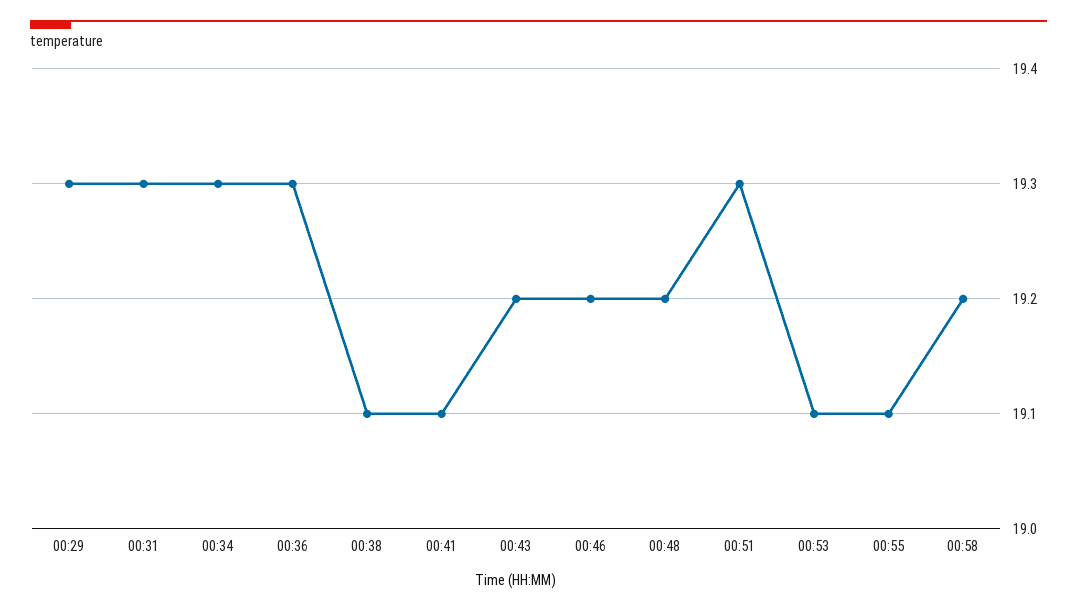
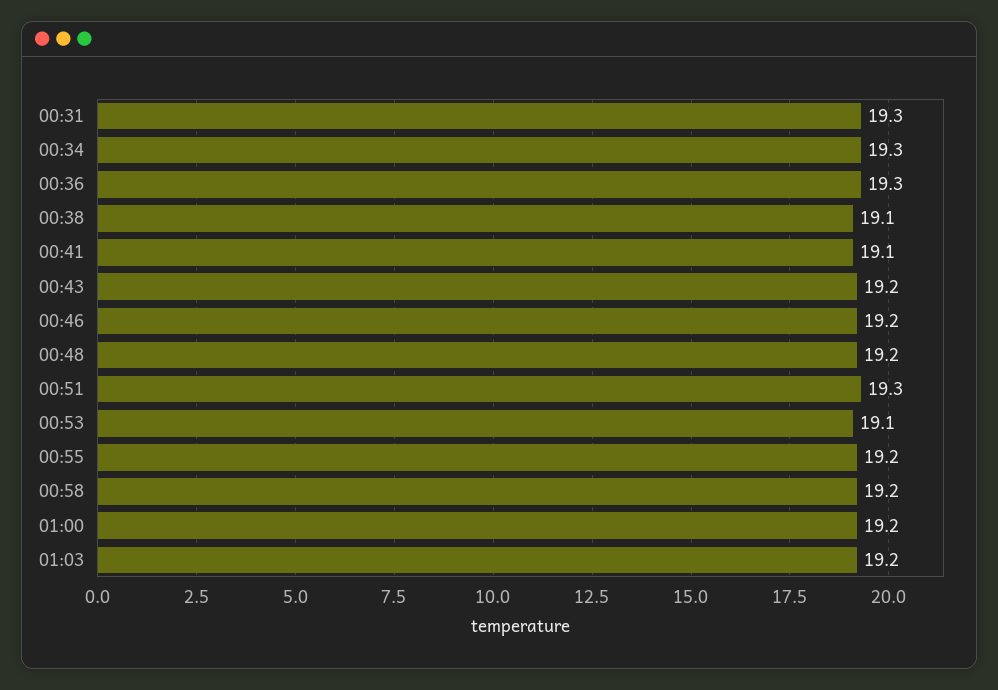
00:29: 19.3 -> none
00:55: 19.1 -> 19.2
01:00: none -> 19.2
01:03: none -> 19.2

